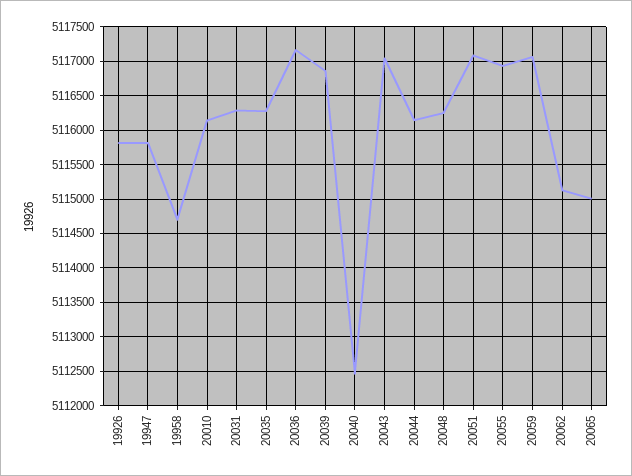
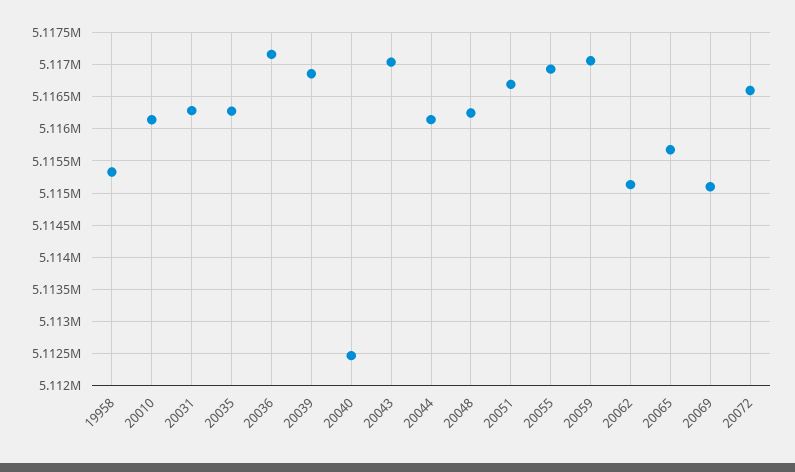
19926: 5115800 -> none
19947: 5115800 -> none
19958: 5114700 -> 5115300
20051: 5117100 -> 5116700
20065: 5115000 -> 5115700
20069: none -> 5115100
20072: none -> 5116600

